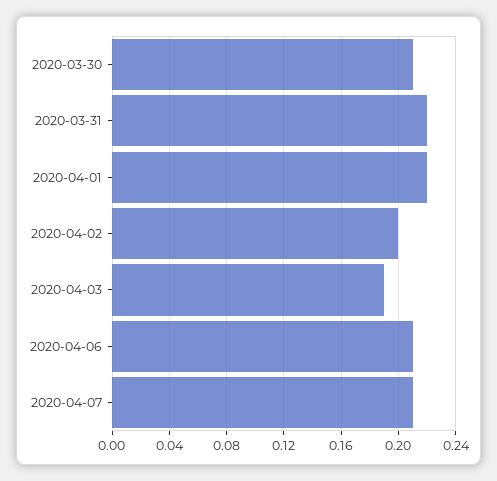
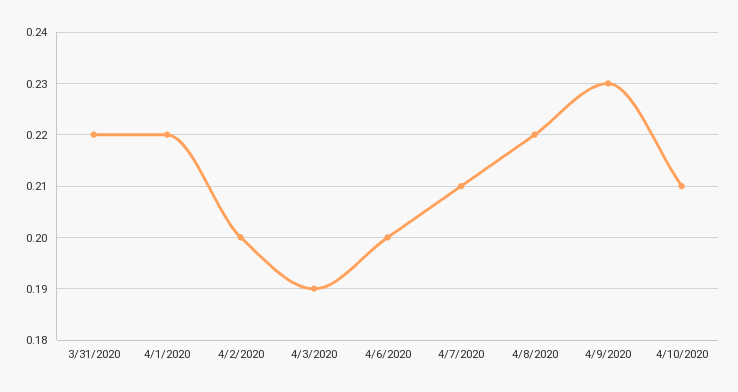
2020-03-30: 0.21 -> none
2020-04-06: 0.21 -> 0.2
4/8/2020: none -> 0.22
4/9/2020: none -> 0.23
4/10/2020: none -> 0.21

